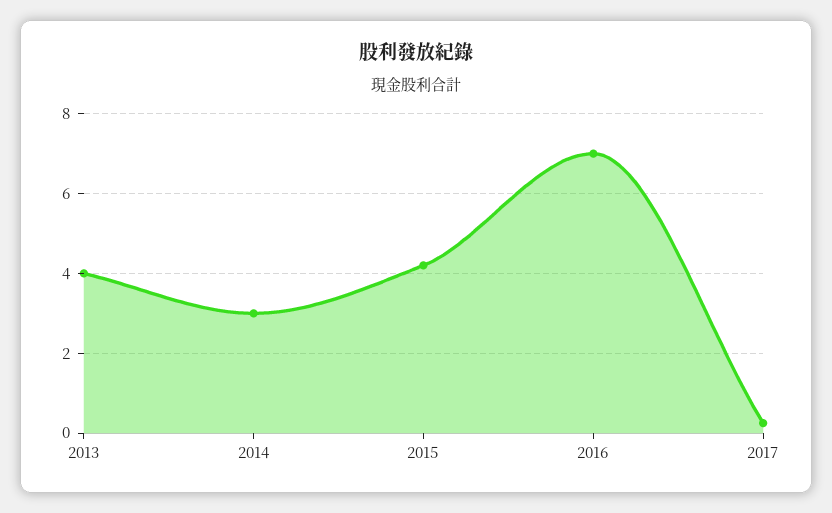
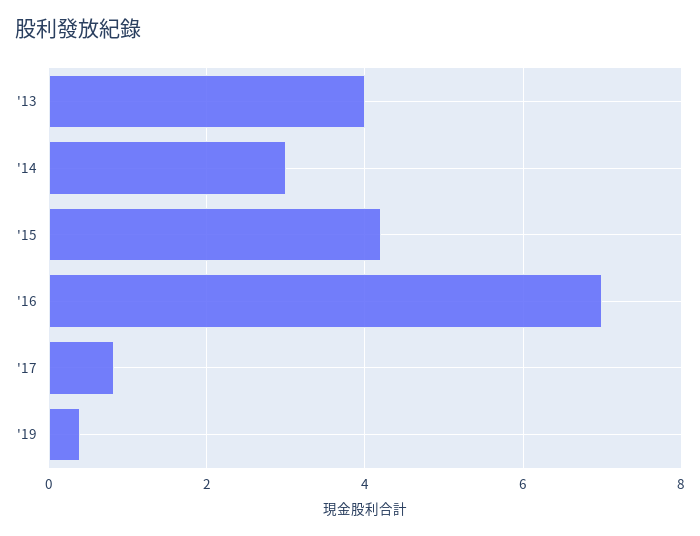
2017: 0.2 -> 0.8
'19: none -> 0.4

